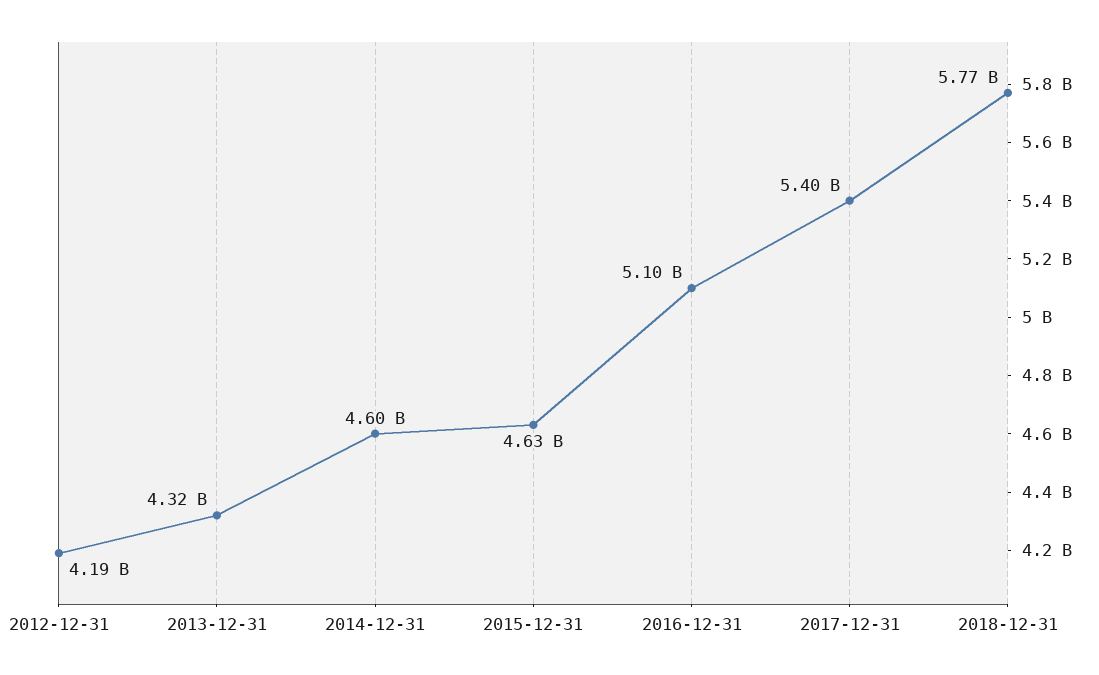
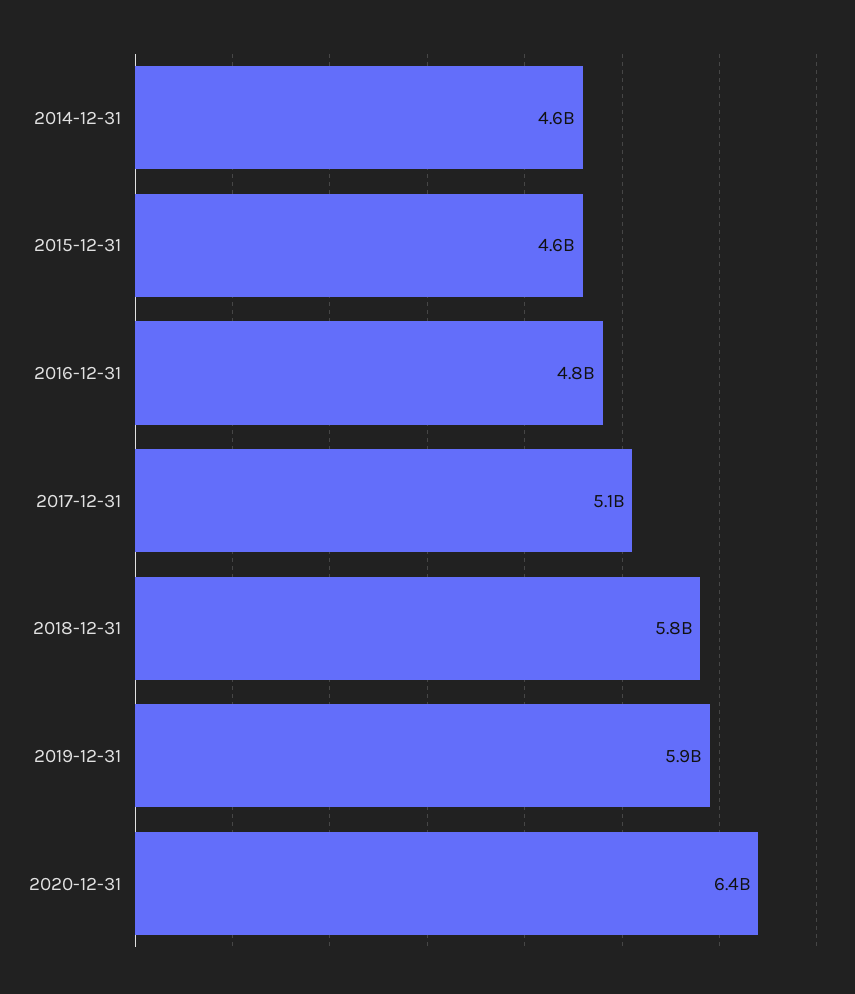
2012-12-31: 4190000000 -> none
2013-12-31: 4320000000 -> none
2016-12-31: 5100000000 -> 4800000000
2017-12-31: 5400000000 -> 5100000000
2019-12-31: none -> 5900000000
2020-12-31: none -> 6400000000

